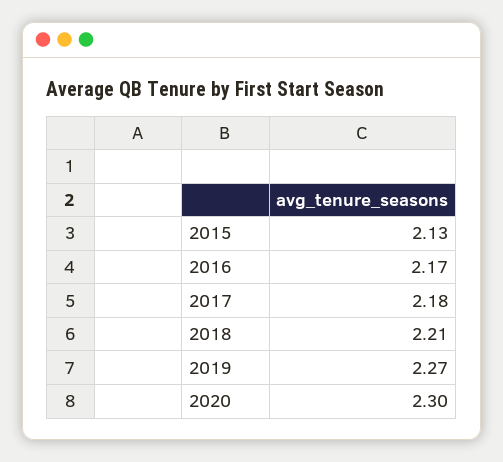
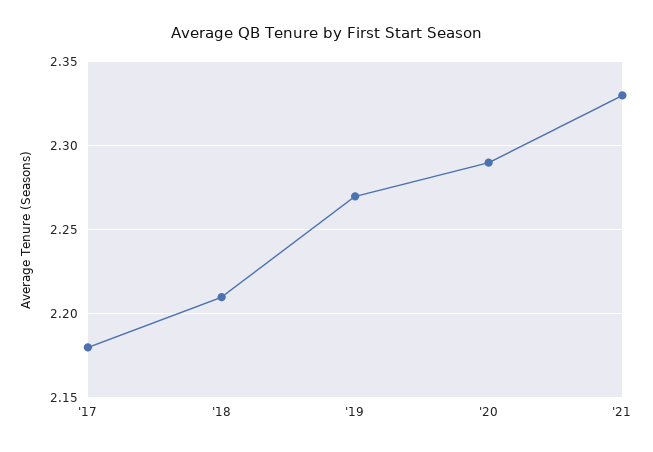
2015: 2.13 -> none
2016: 2.17 -> none
2020: 2.3 -> 2.29
'21: none -> 2.33

